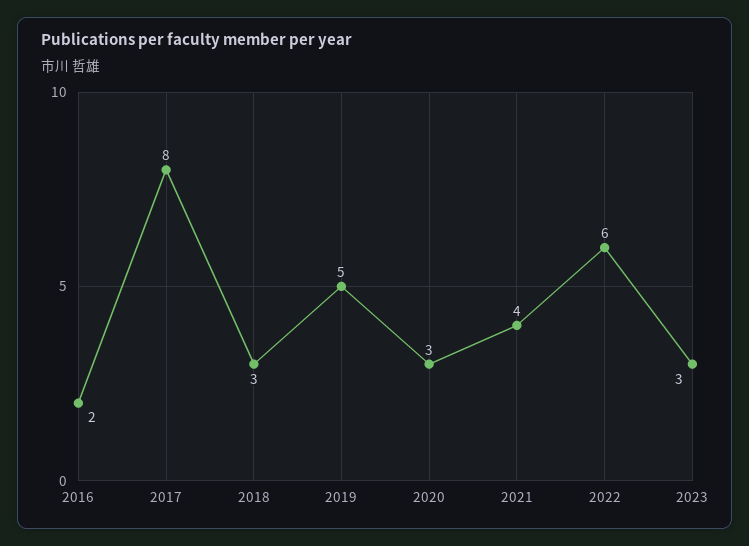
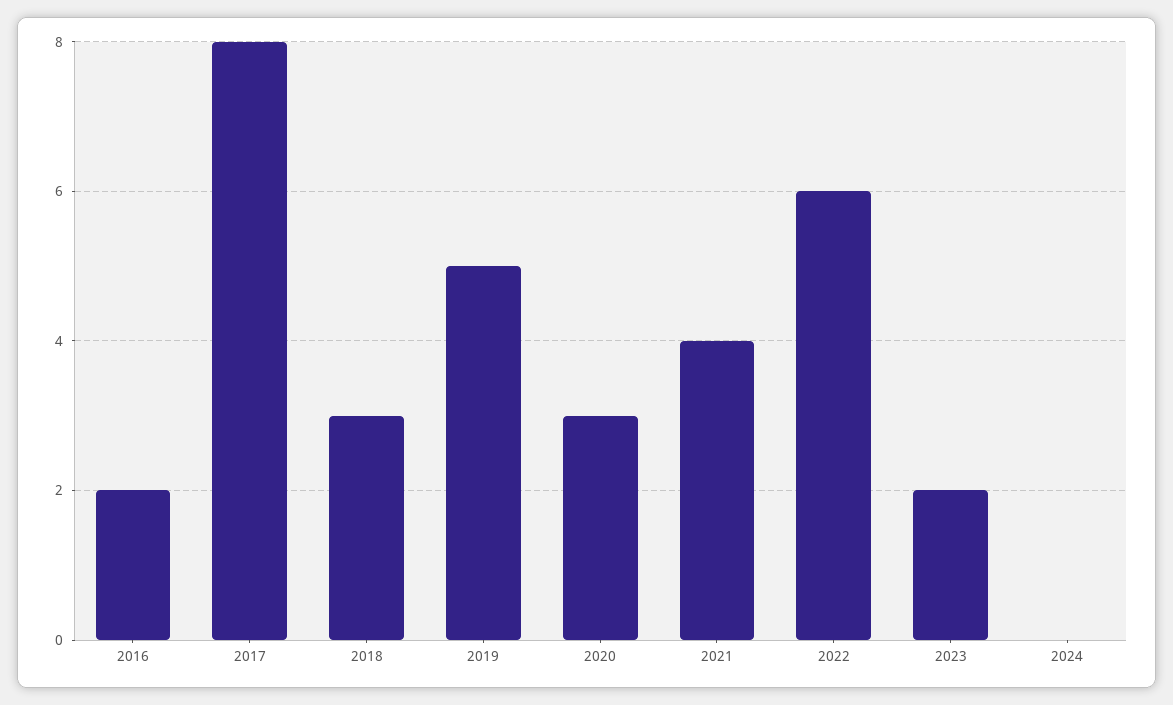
2023: 3 -> 2
2024: none -> 0

